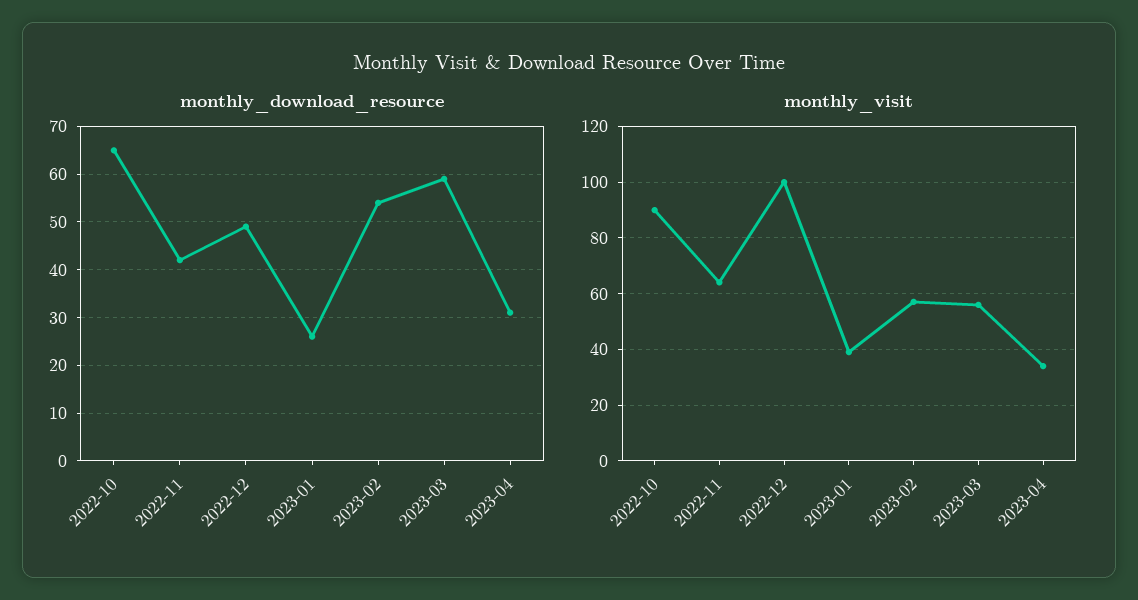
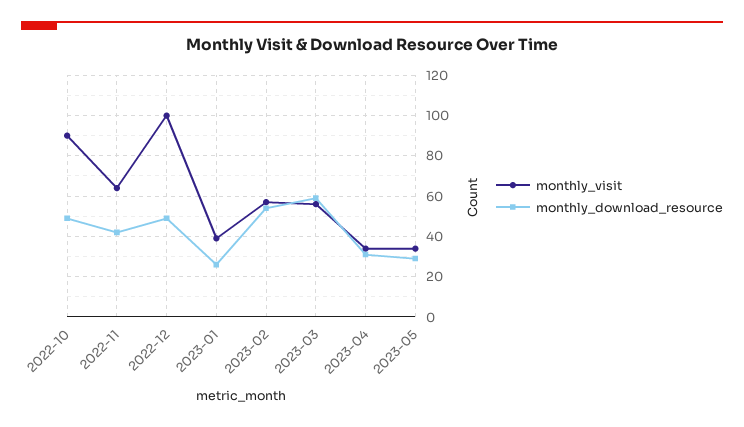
monthly_download_resource, 2022-10: 65 -> 50
monthly_visit, 2023-05: none -> 35
monthly_download_resource, 2023-05: none -> 30

